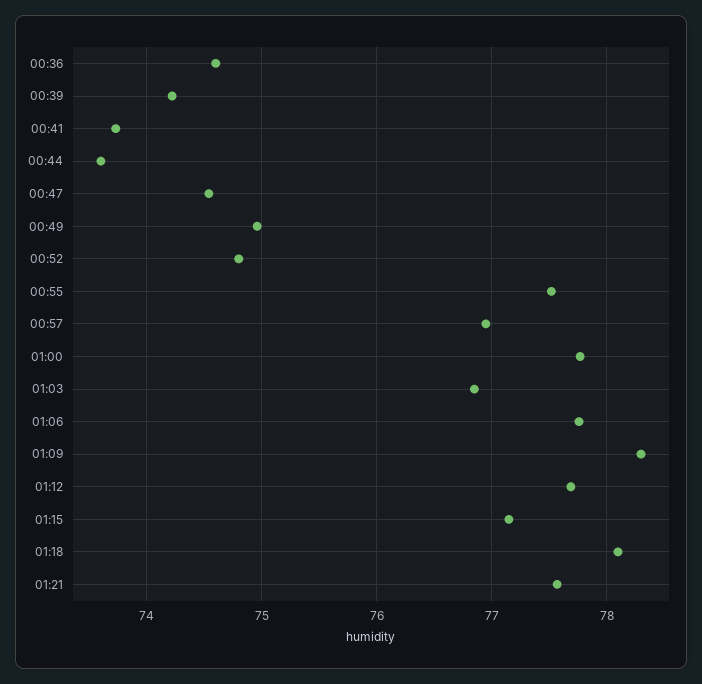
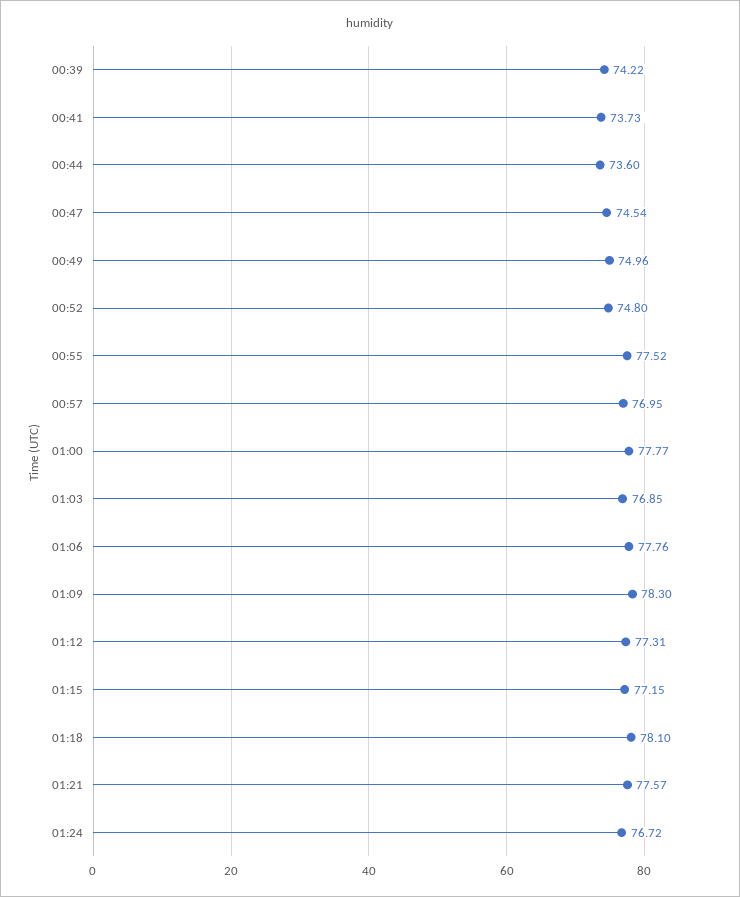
00:36: 74.6 -> none
01:12: 77.7 -> 77.31
01:24: none -> 76.72

